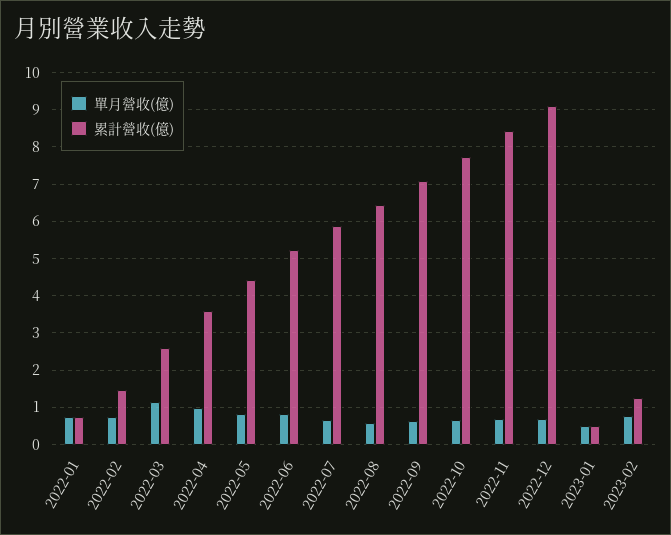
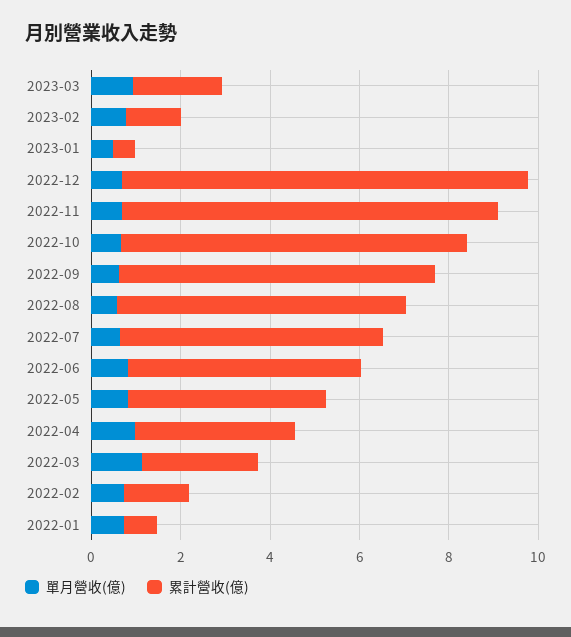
單月營收(億), 2023-03: none -> 1
累計營收(億), 2023-03: none -> 2

